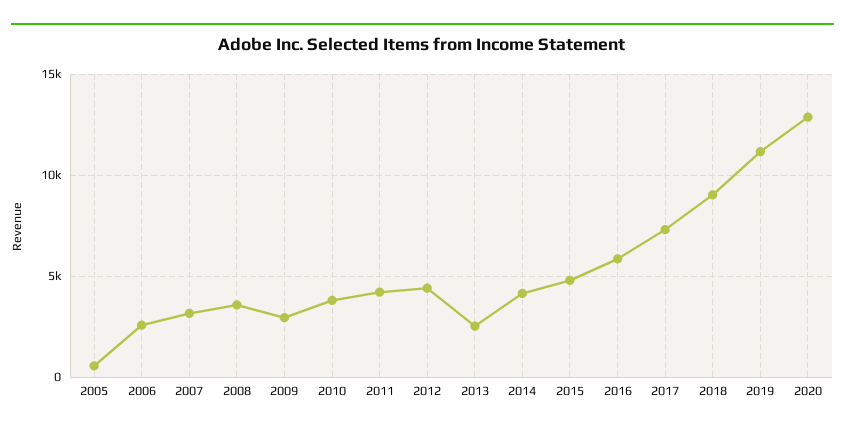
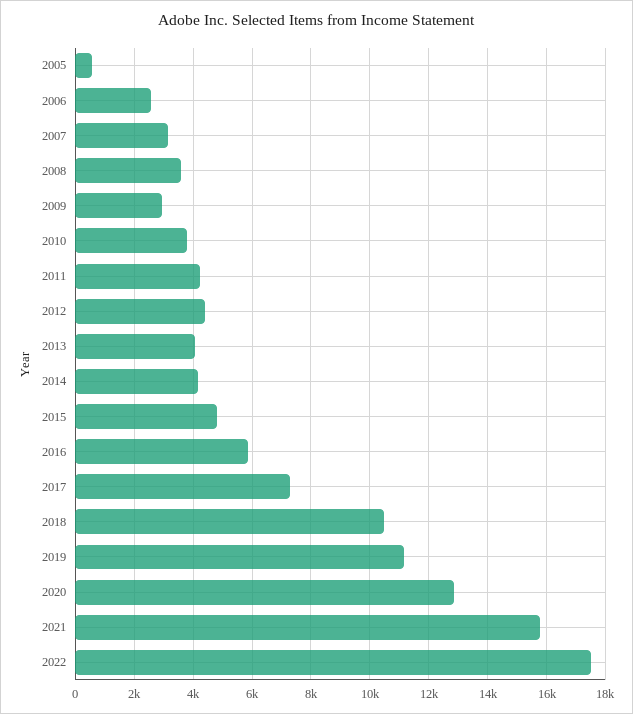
2013: 2500 -> 4000
2018: 9000 -> 10500
2021: none -> 15750
2022: none -> 17500

